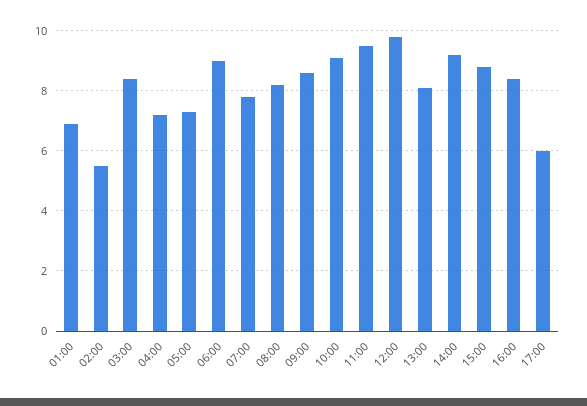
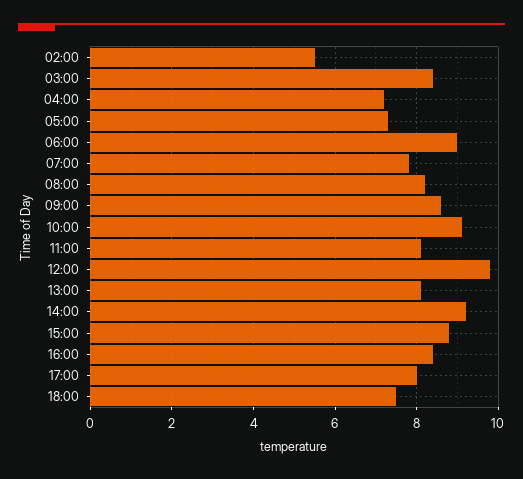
01:00: 7 -> none
11:00: 9.5 -> 8
17:00: 6 -> 8
18:00: none -> 7.5

